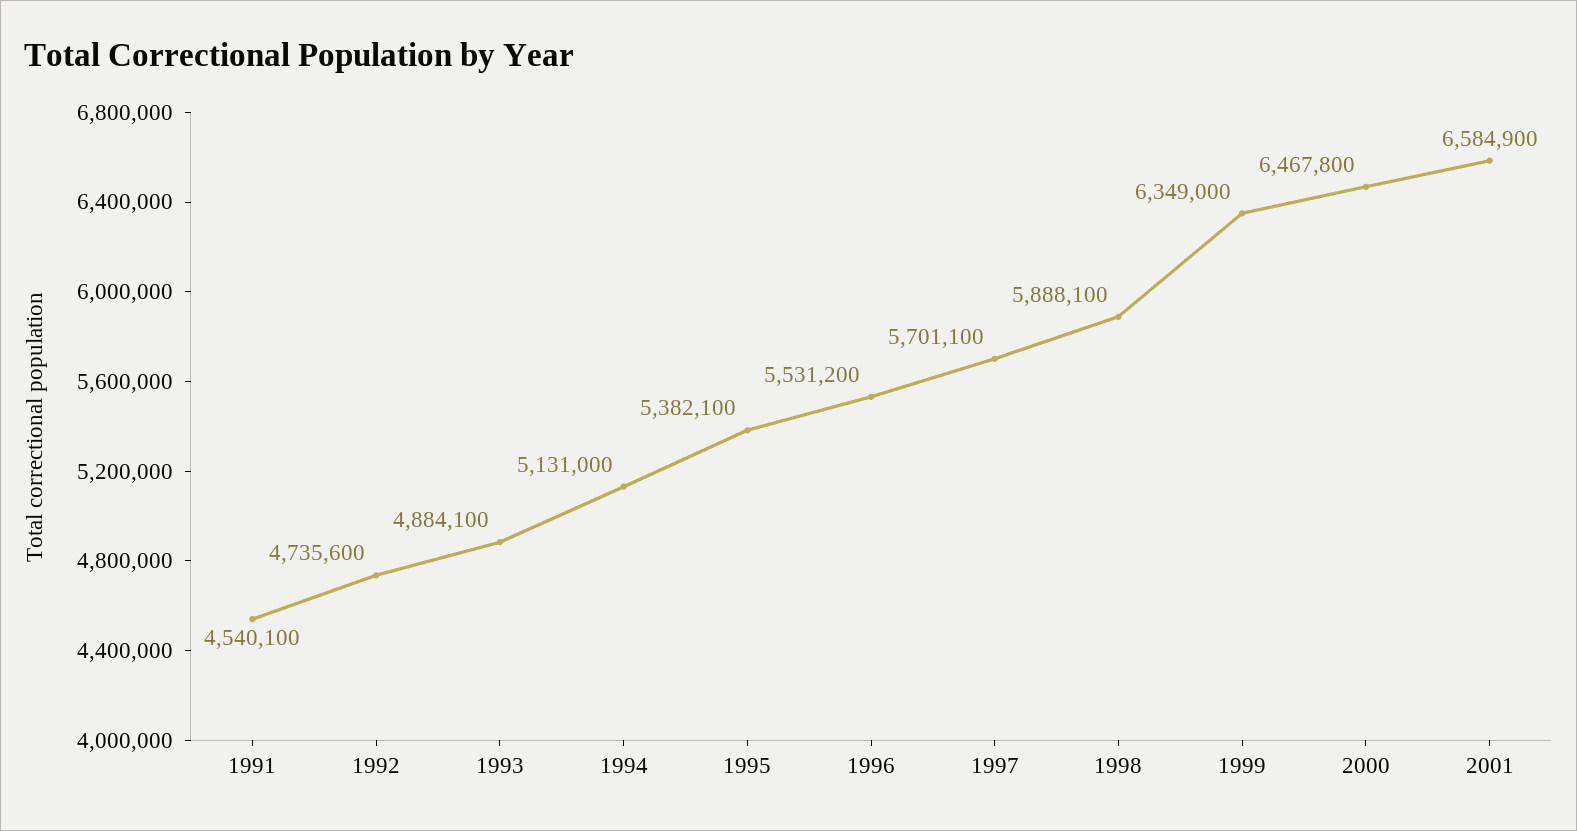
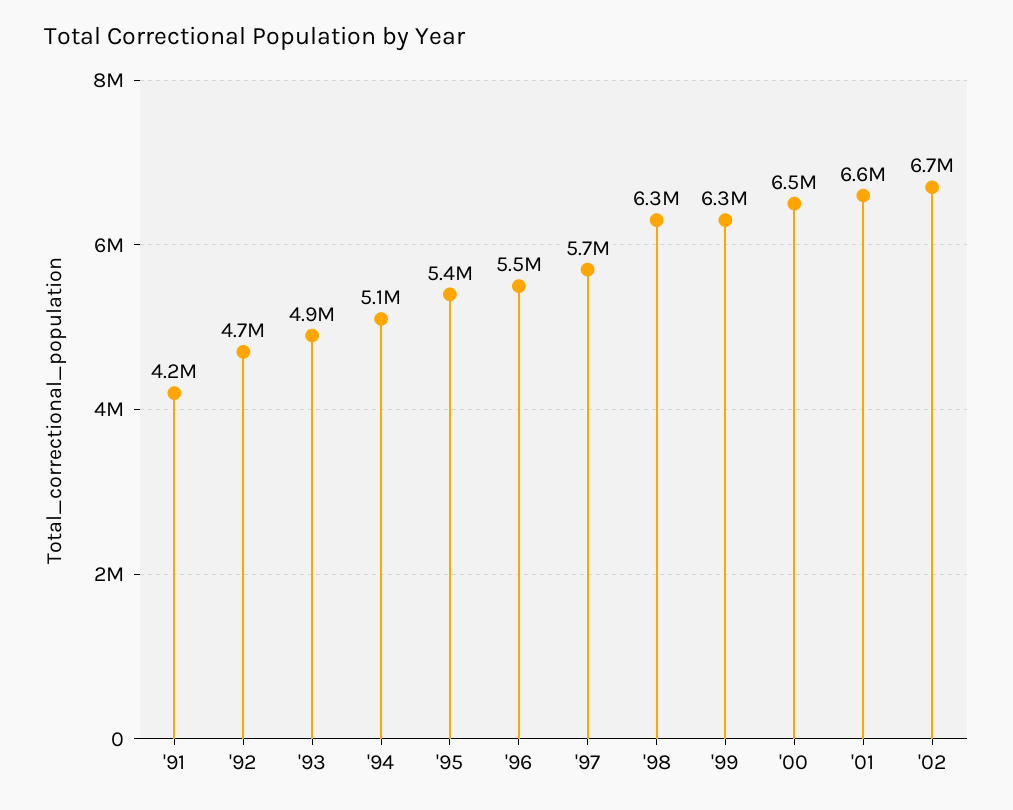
1991: 4540100 -> 4200000
1998: 5888100 -> 6300000
'02: none -> 6700000

